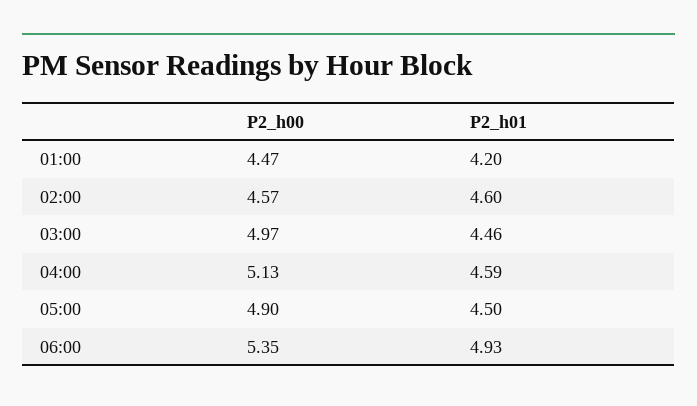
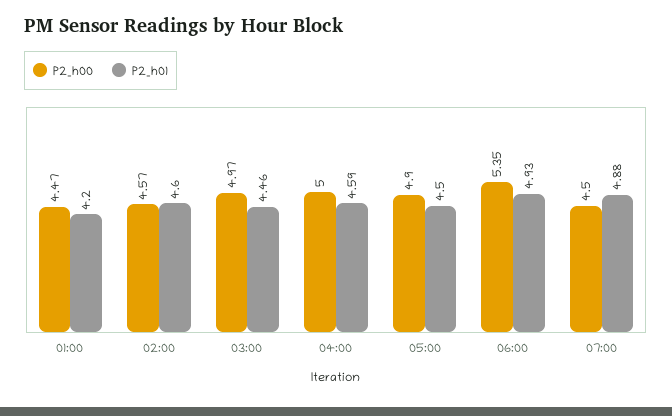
P2_h00, 04:00: 5.13 -> 5
P2_h00, 07:00: none -> 4.5
P2_h01, 07:00: none -> 4.88

